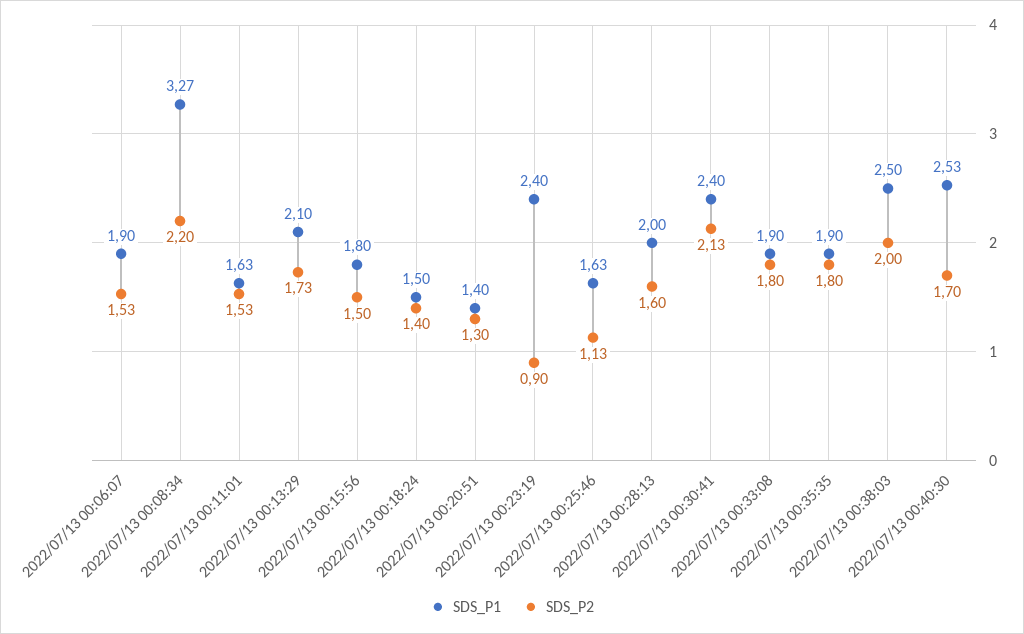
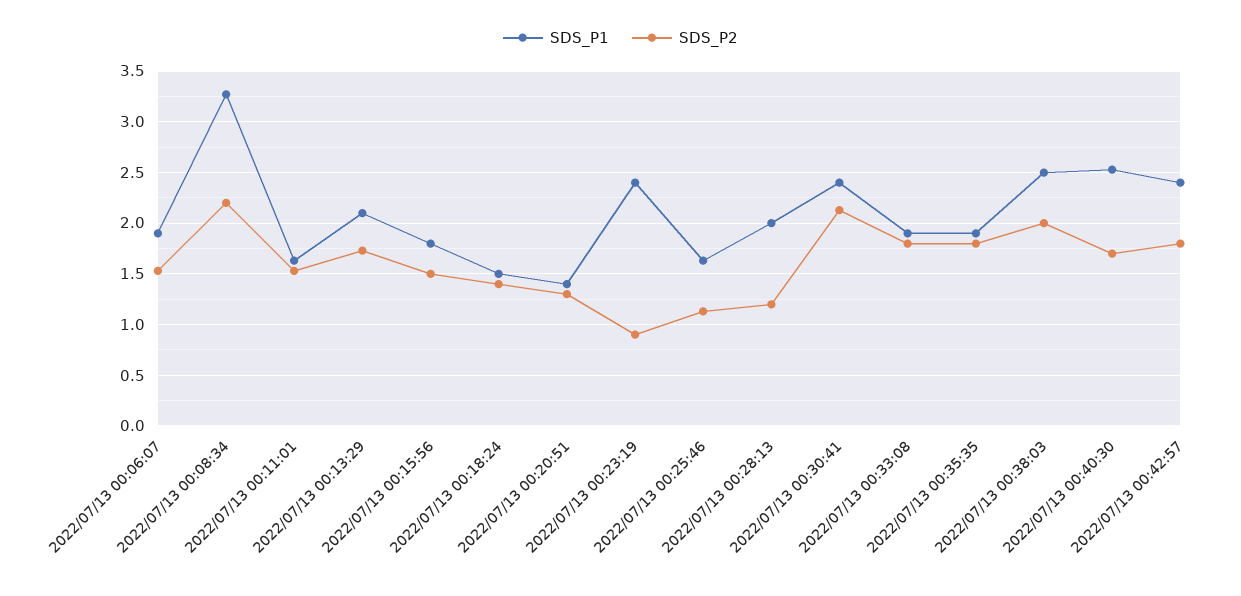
SDS_P2, 2022/07/13 00:28:13: 1.6 -> 1.2
SDS_P1, 2022/07/13 00:42:57: none -> 2.4
SDS_P2, 2022/07/13 00:42:57: none -> 1.8

